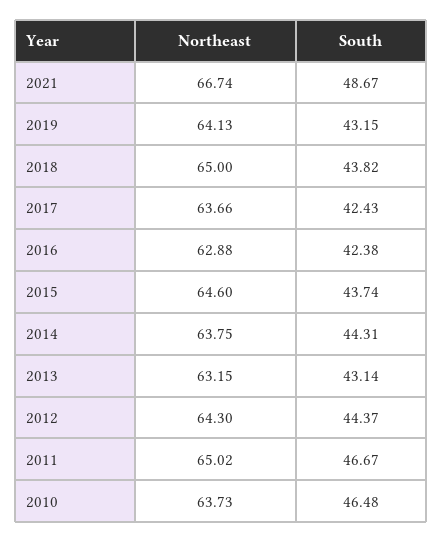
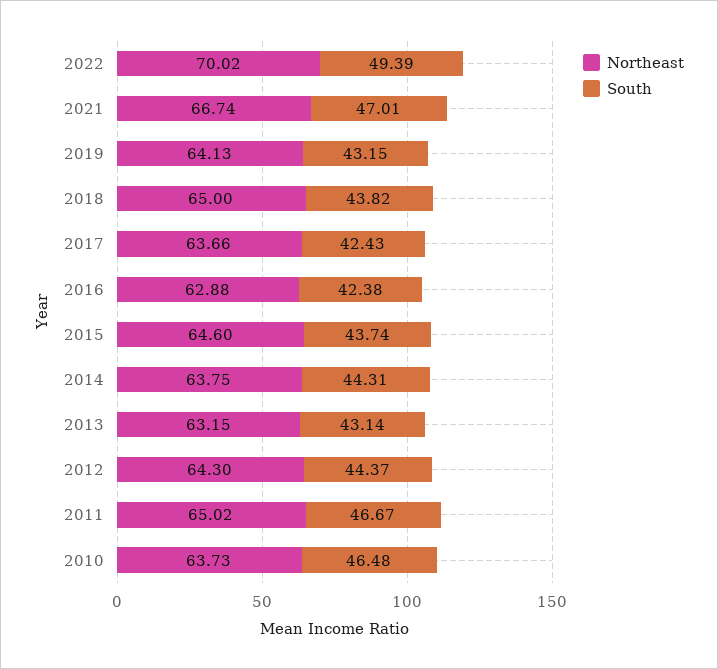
South, 2021: 48.67 -> 47.01
Northeast, 2022: none -> 70.02
South, 2022: none -> 49.39

